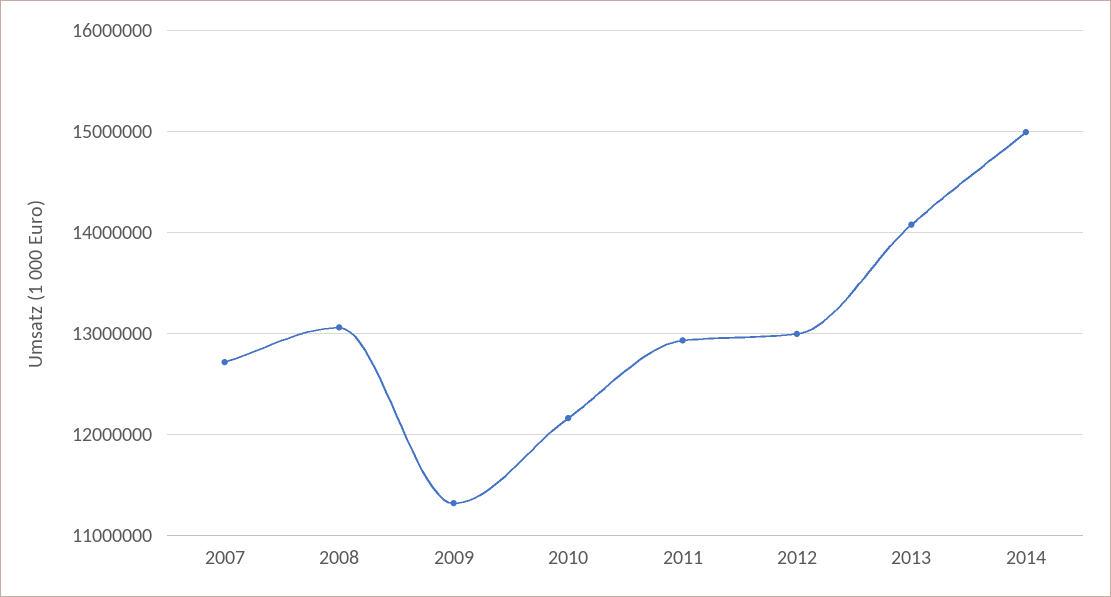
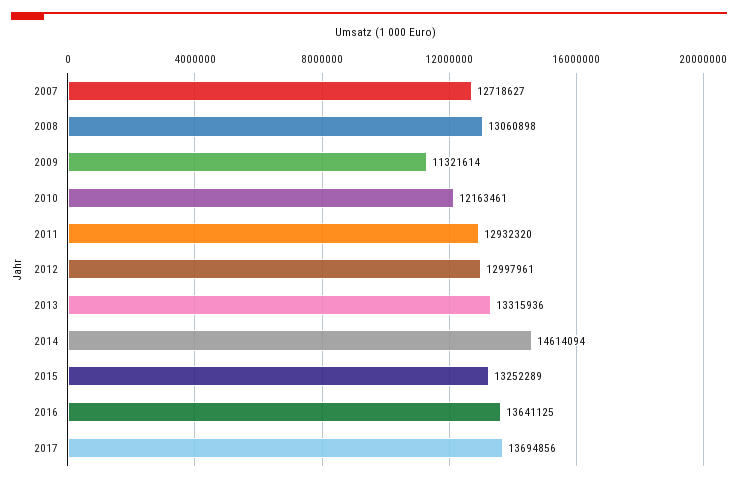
2013: 14100000 -> 13315936
2014: 15000000 -> 14614094
2015: none -> 13252289
2016: none -> 13641125
2017: none -> 13694856

